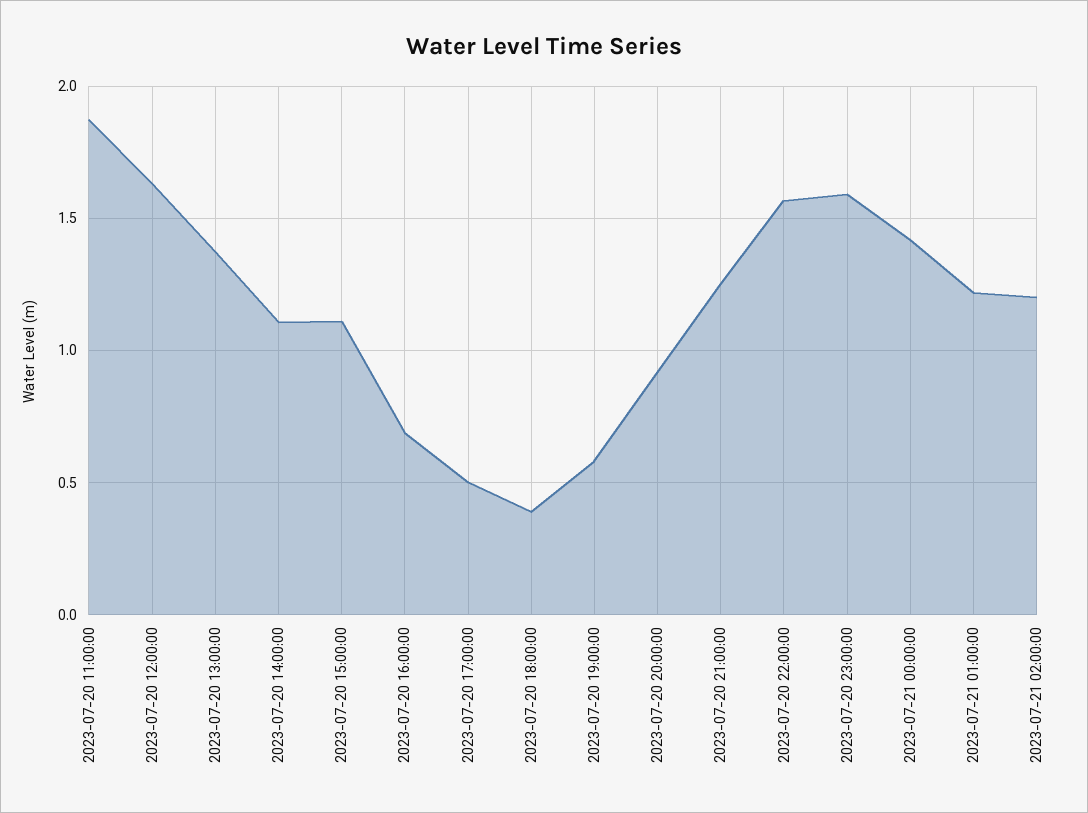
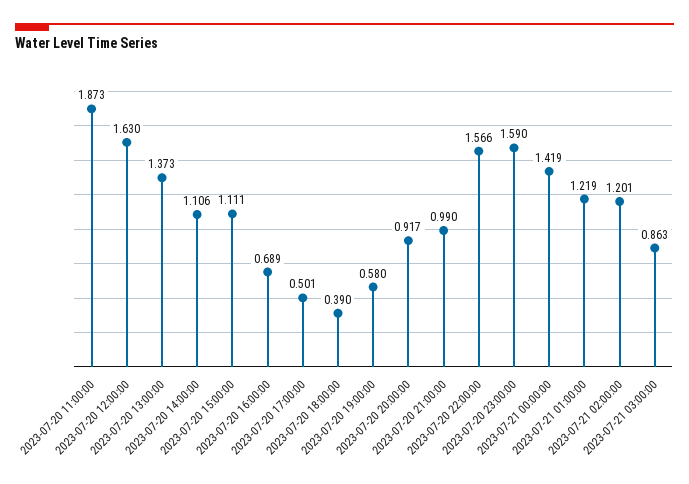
2023-07-20 21:00:00: 1.25 -> 0.99
2023-07-21 03:00:00: none -> 0.863

